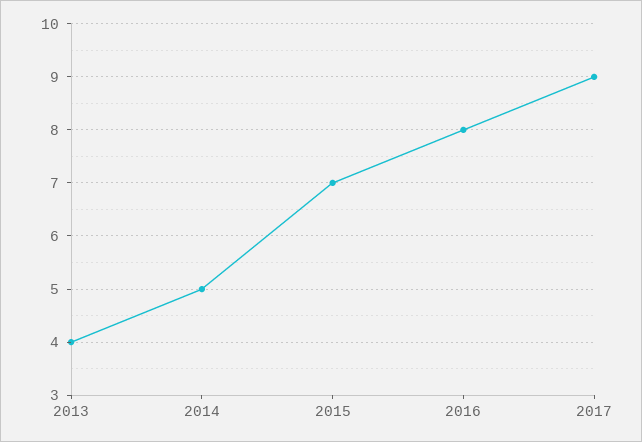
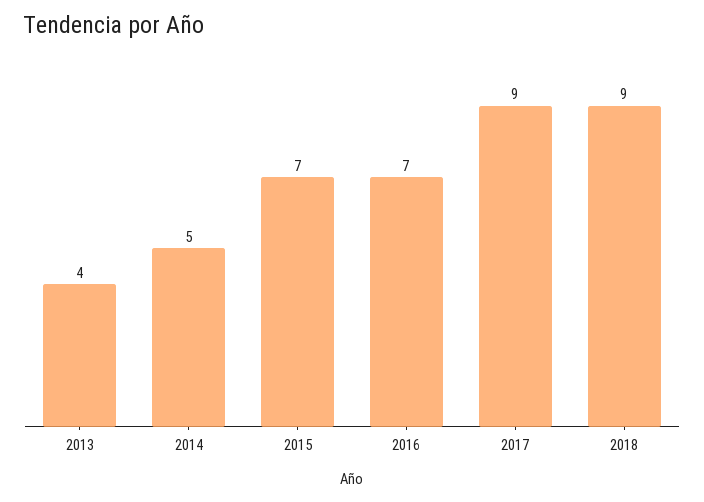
2016: 8 -> 7
2018: none -> 9

